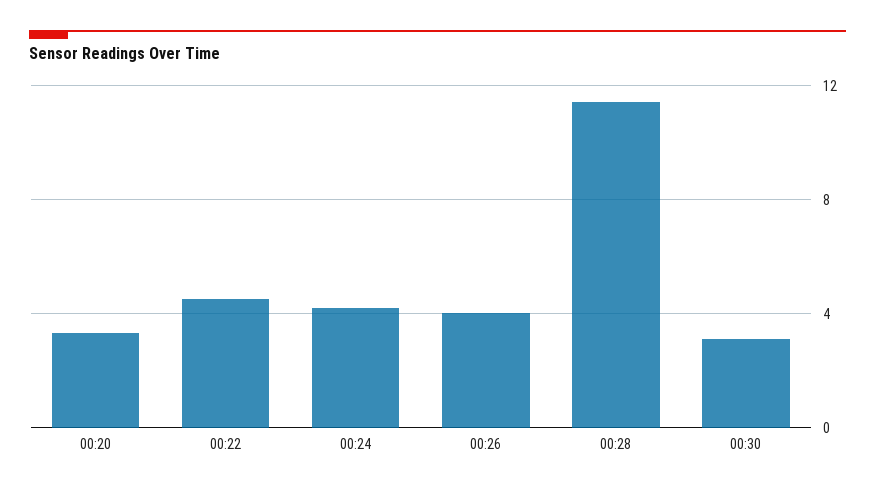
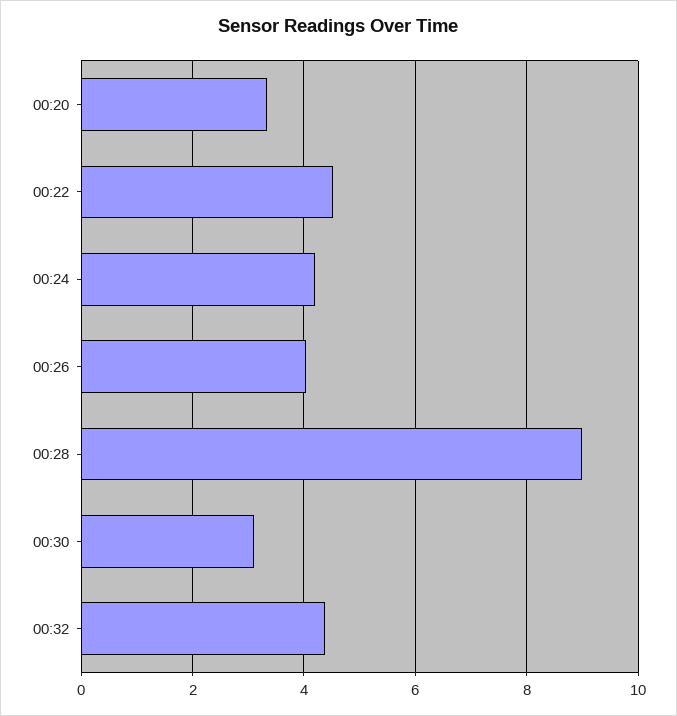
00:28: 11.5 -> 9
00:32: none -> 4.4

